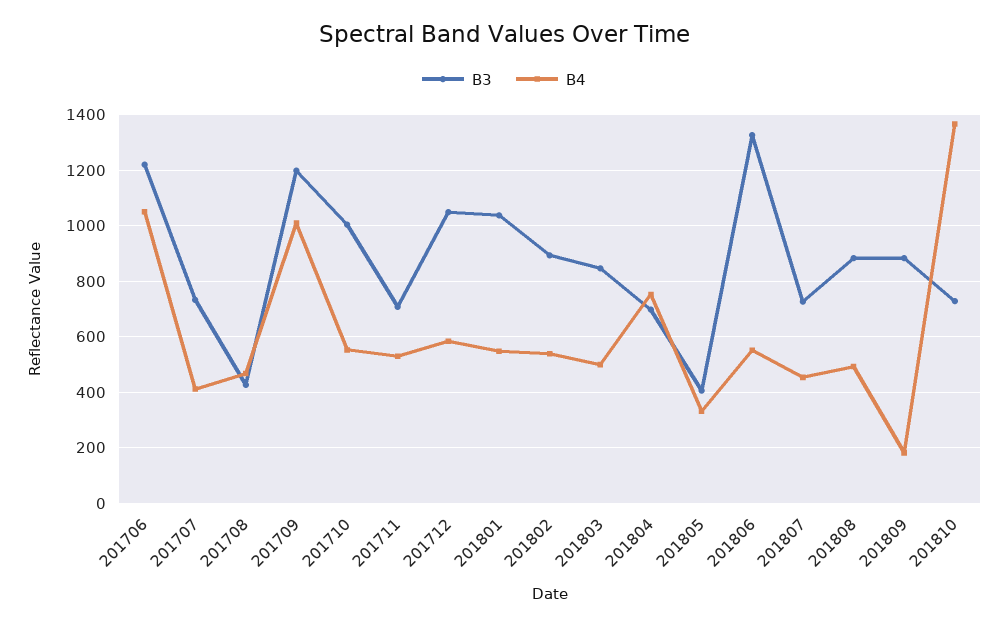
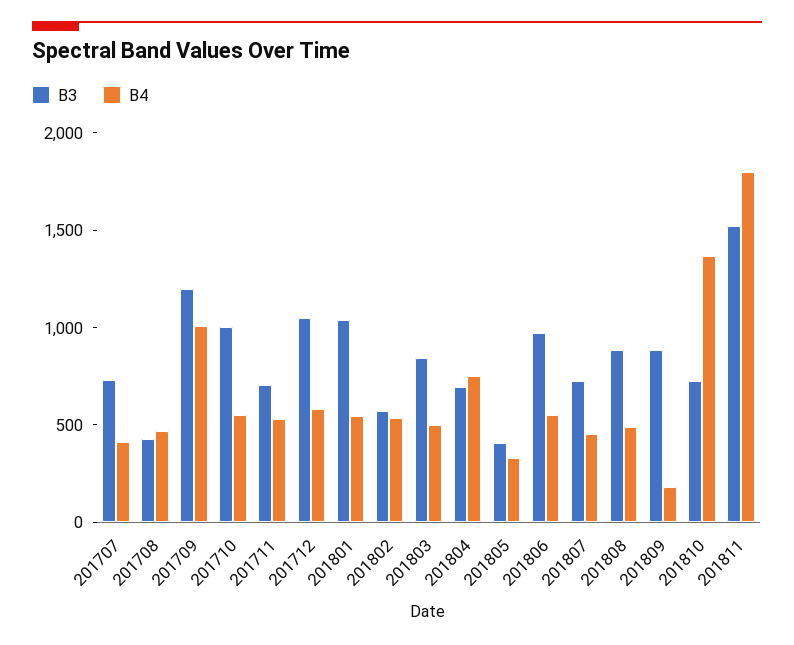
B3, 201706: 1225 -> none
B4, 201706: 1050 -> none
B3, 201802: 900 -> 600
B3, 201806: 1325 -> 1000
B3, 201811: none -> 1500
B4, 201811: none -> 1800

